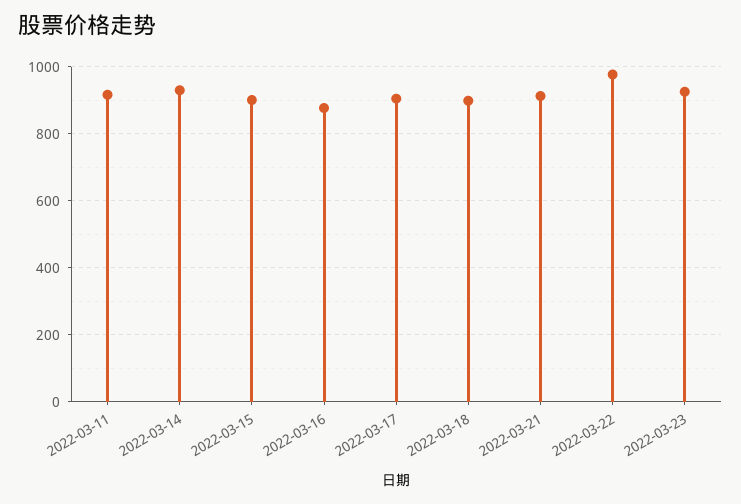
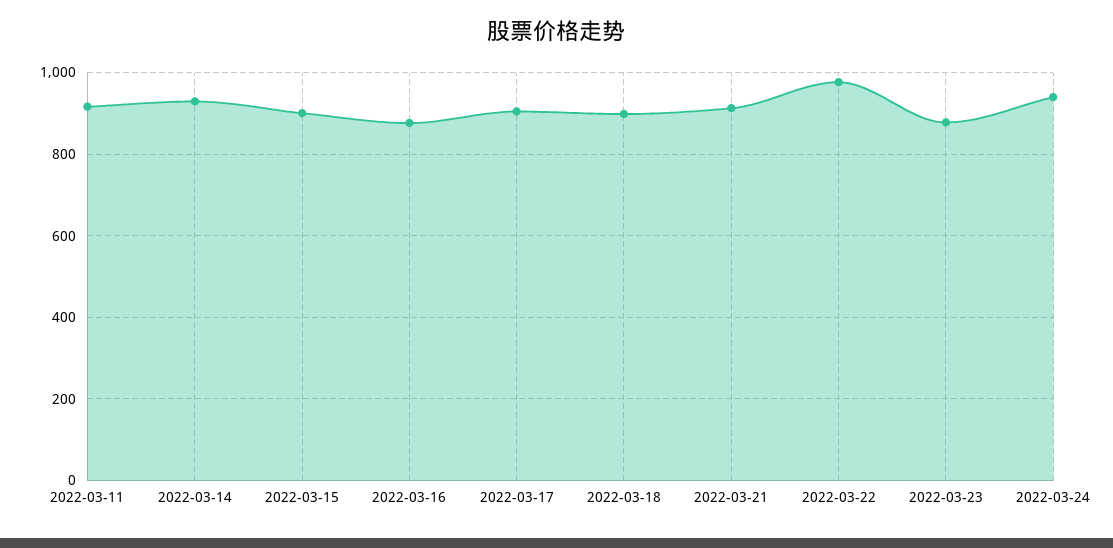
2022-03-23: 920 -> 880
2022-03-24: none -> 940

